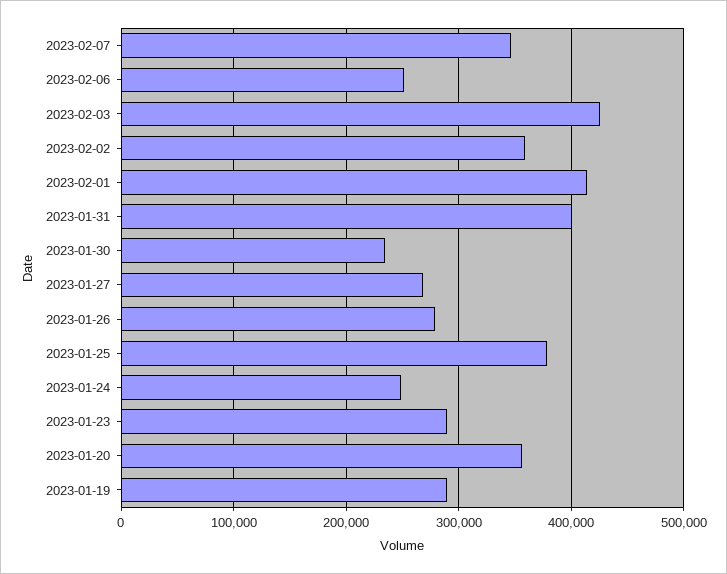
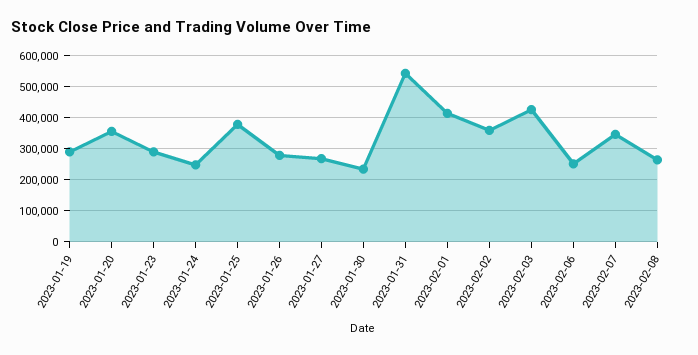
2023-01-31: 400000 -> 540000
2023-02-08: none -> 260000

